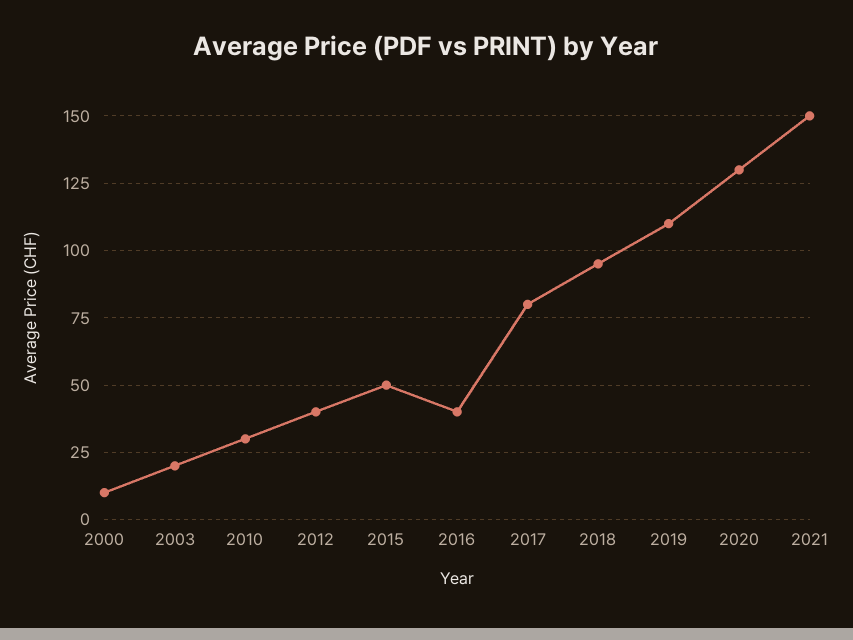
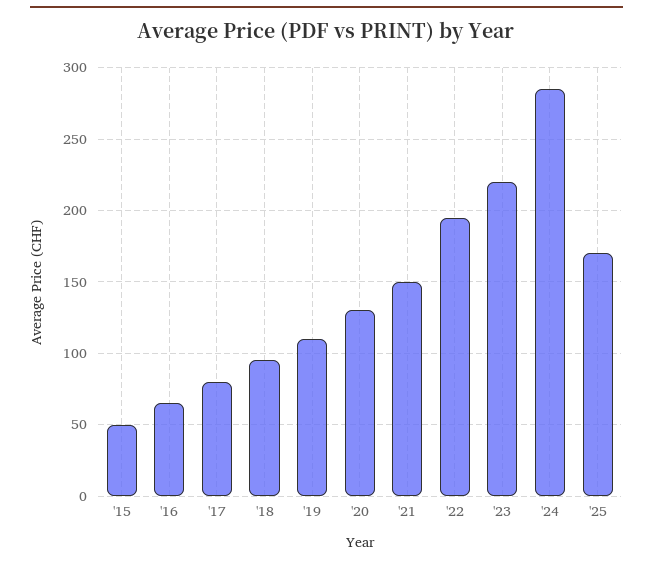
2000: 10 -> none
2003: 20 -> none
2010: 30 -> none
2012: 40 -> none
2016: 40 -> 65
'22: none -> 195
'23: none -> 220
'24: none -> 285
'25: none -> 170

